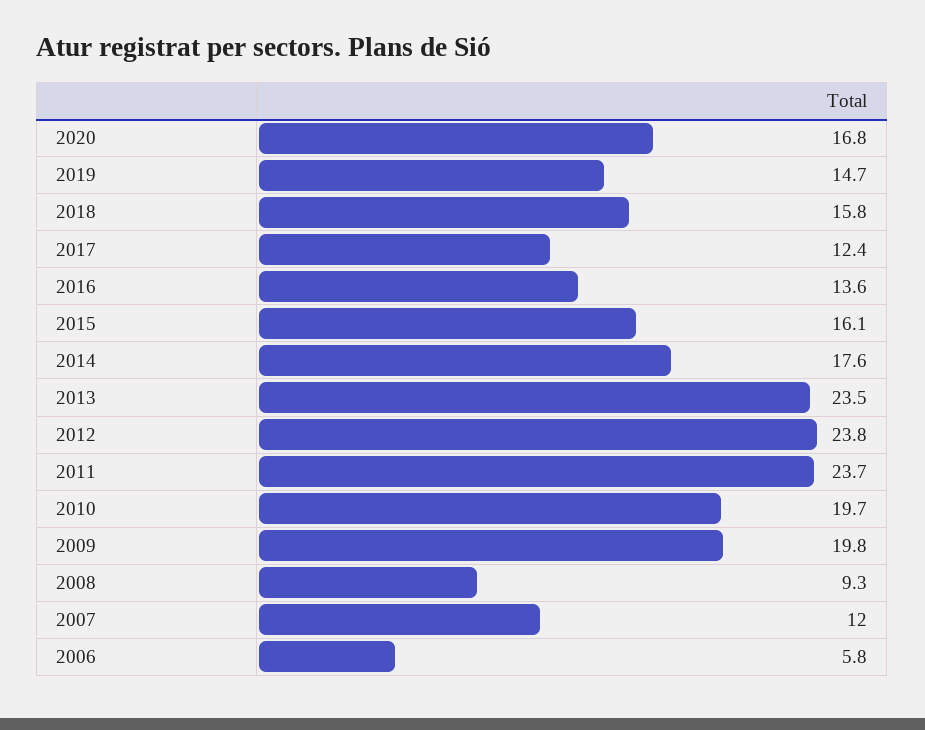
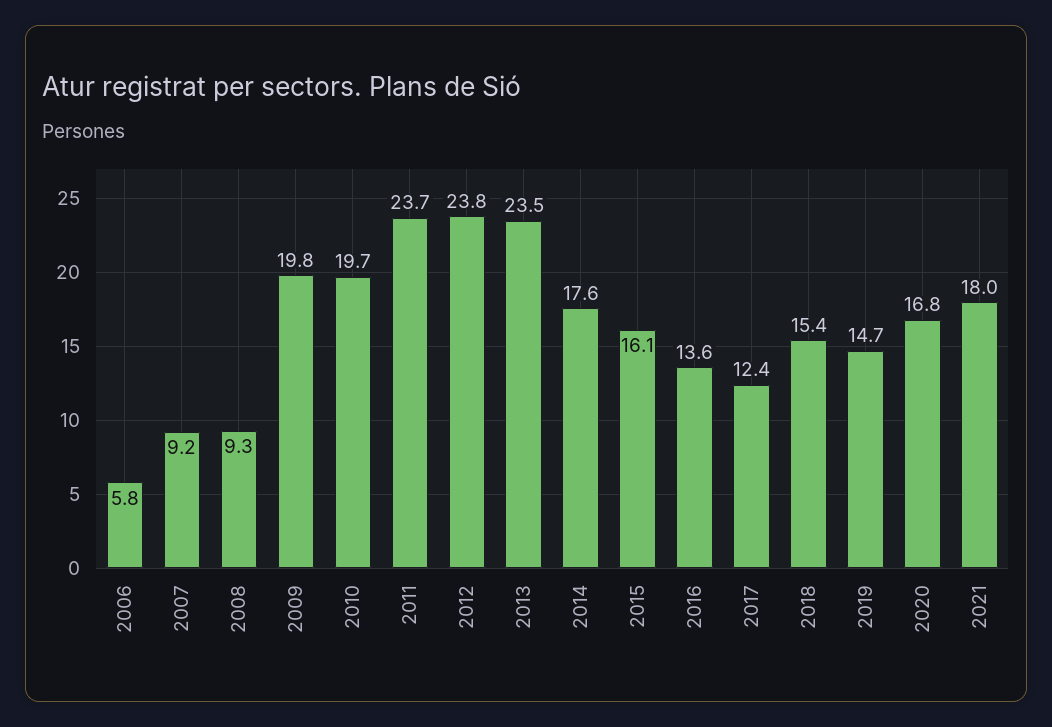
2018: 15.8 -> 15.4
2007: 12 -> 9.2
2021: none -> 18

